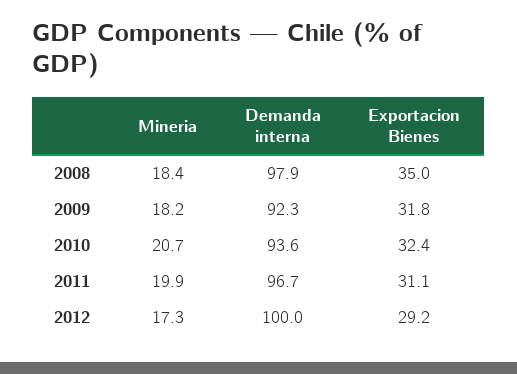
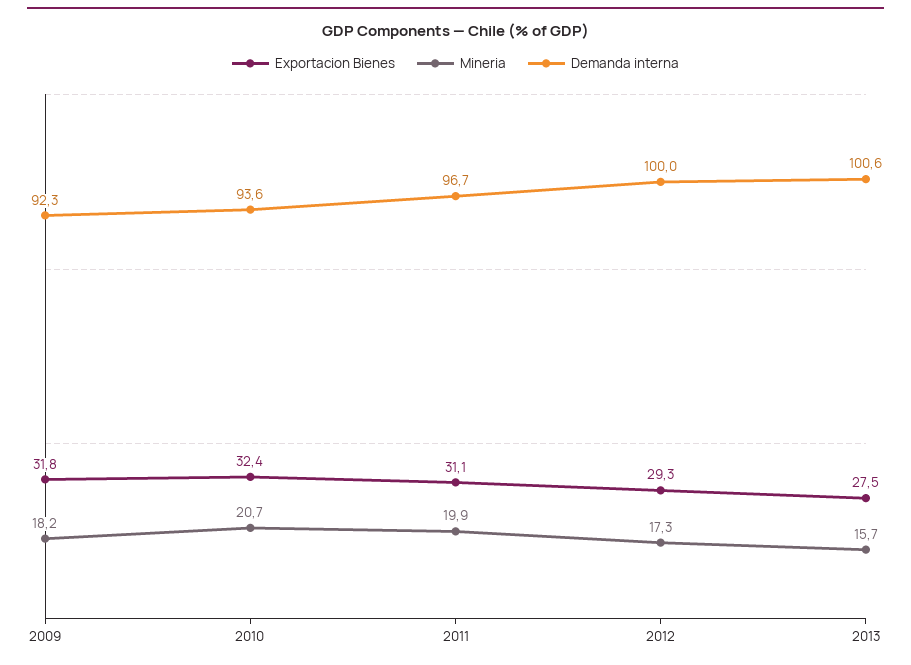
Mineria, 2008: 18.4 -> none
Demanda interna, 2008: 97.9 -> none
Exportacion Bienes, 2008: 35 -> none
Exportacion Bienes, 2012: 29.2 -> 29.3
Exportacion Bienes, 2013: none -> 27.5
Mineria, 2013: none -> 15.7
Demanda interna, 2013: none -> 100.6

